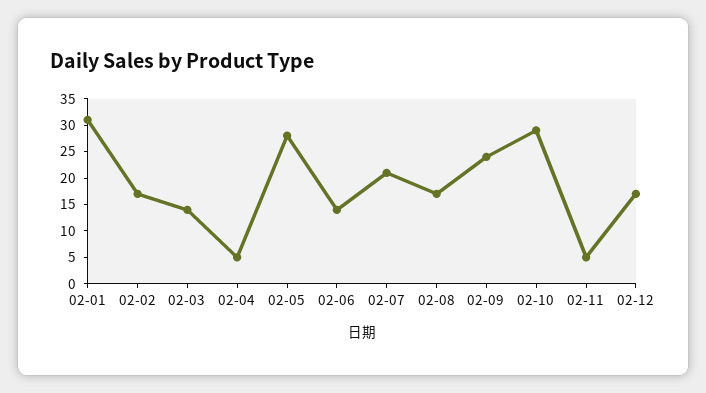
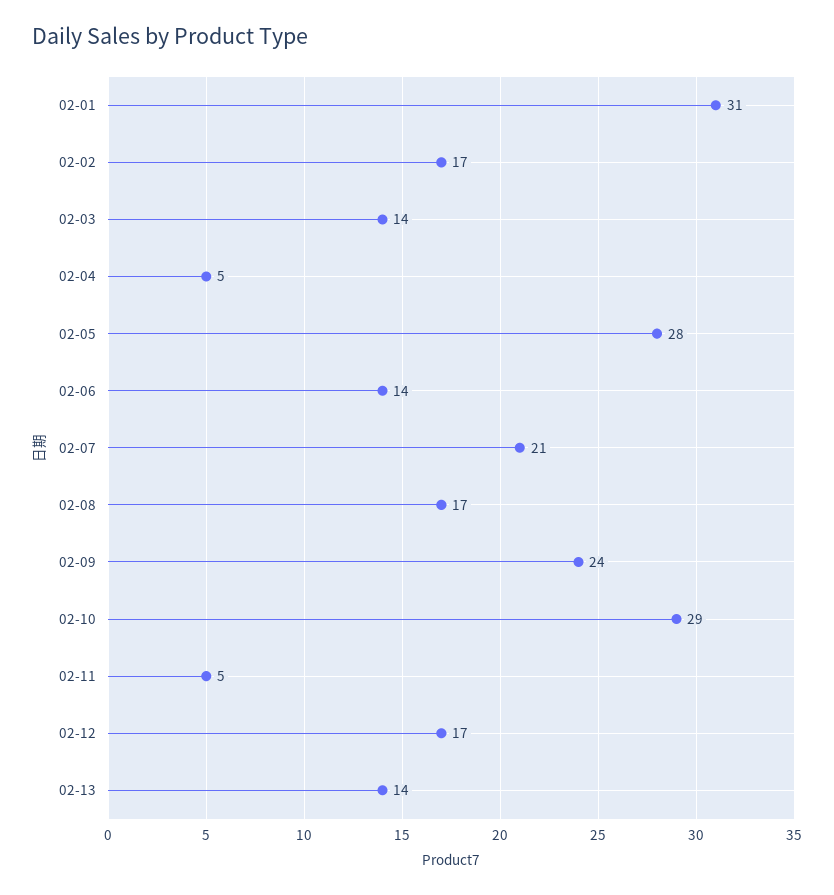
02-13: none -> 14

